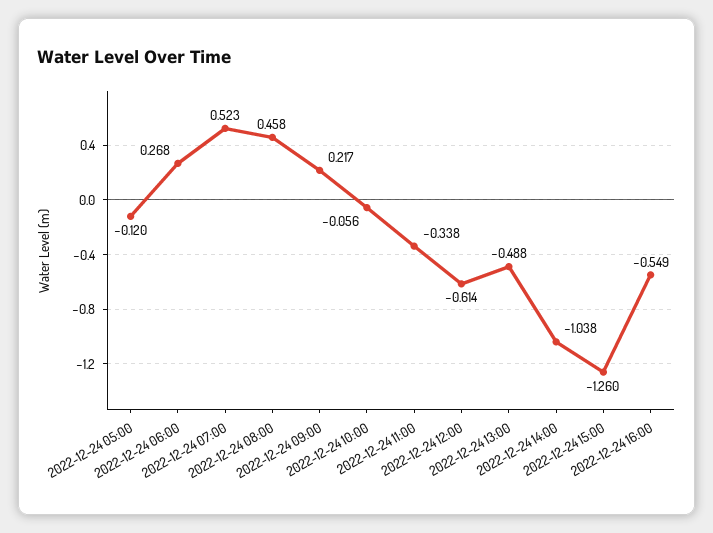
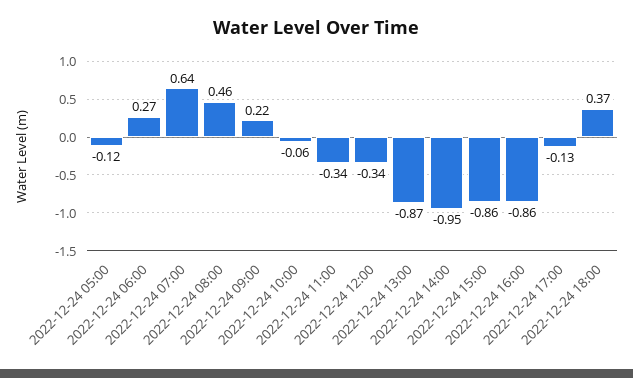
2022-12-24 07:00: 0.523 -> 0.64
2022-12-24 12:00: -0.614 -> -0.34
2022-12-24 13:00: -0.488 -> -0.87
2022-12-24 14:00: -1.038 -> -0.95
2022-12-24 15:00: -1.26 -> -0.86
2022-12-24 16:00: -0.549 -> -0.86
2022-12-24 17:00: none -> -0.13
2022-12-24 18:00: none -> 0.37

